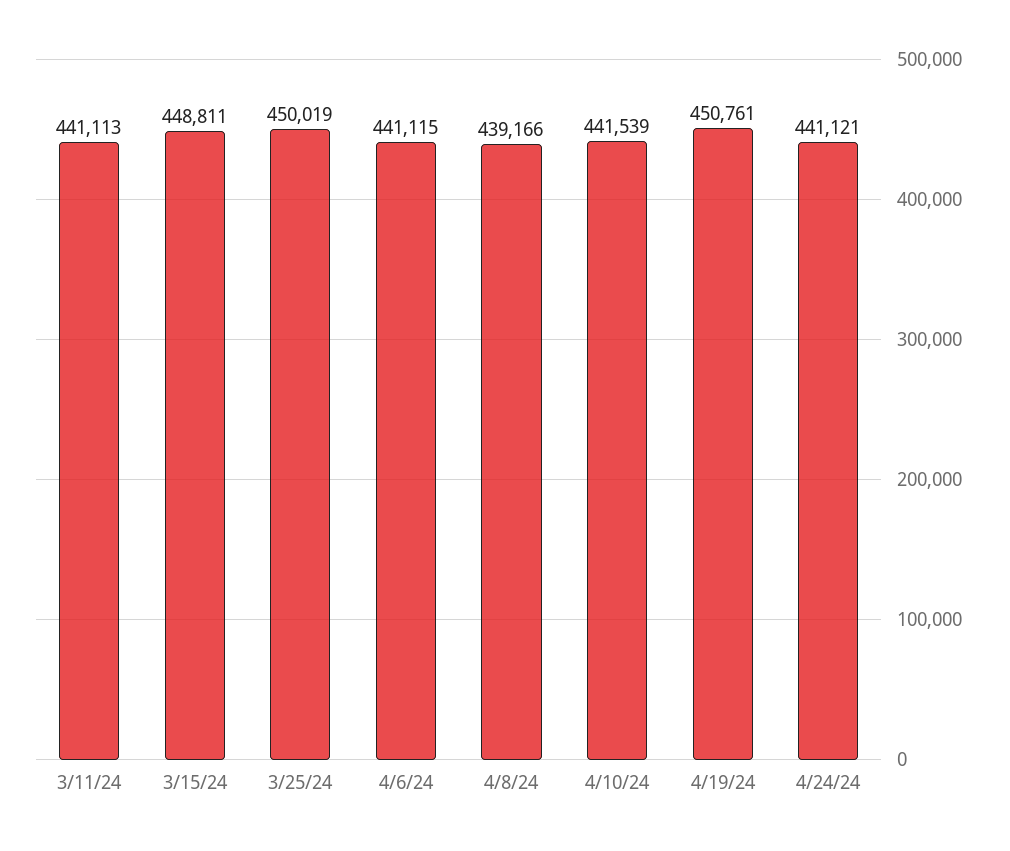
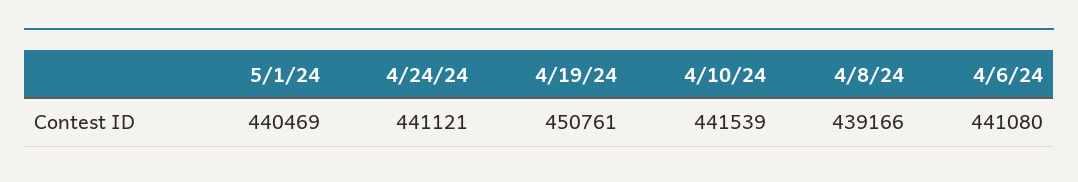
3/11/24: 441113 -> none
3/15/24: 448811 -> none
3/25/24: 450019 -> none
4/6/24: 441115 -> 441080
5/1/24: none -> 440469

